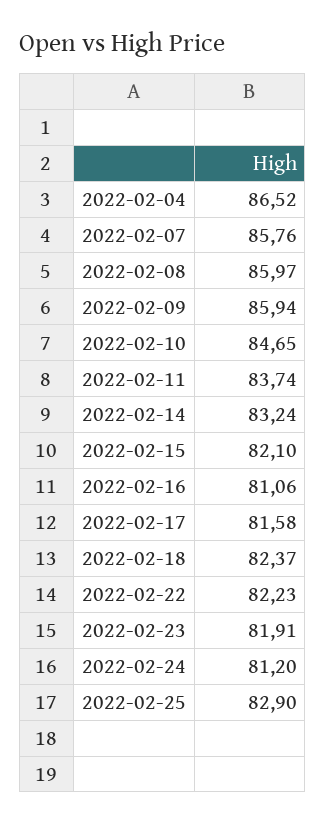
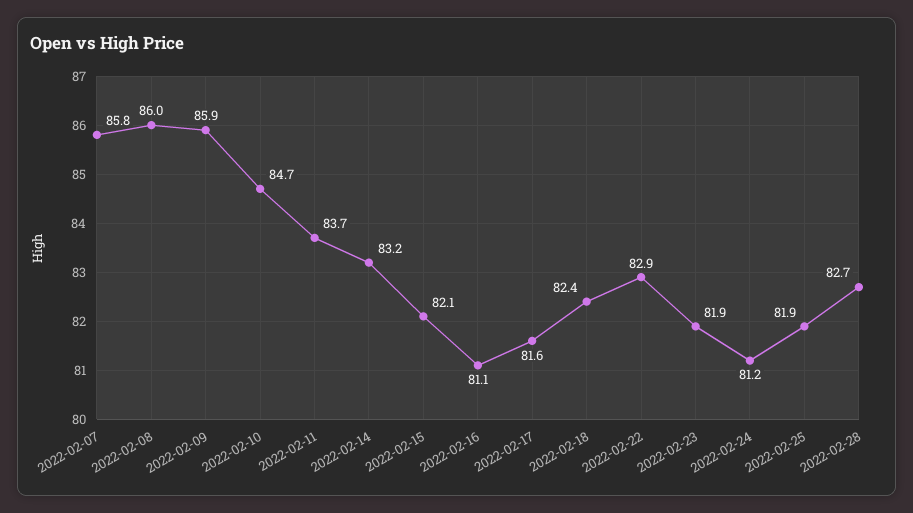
2022-02-04: 86.52 -> none
2022-02-22: 82.23 -> 82.9
2022-02-25: 82.9 -> 81.9
2022-02-28: none -> 82.7

